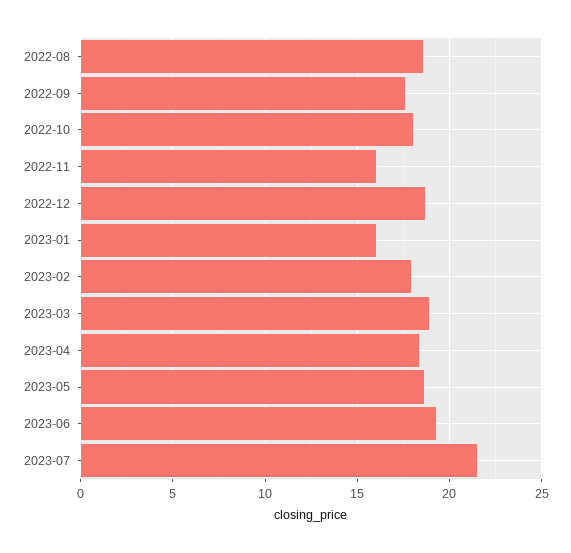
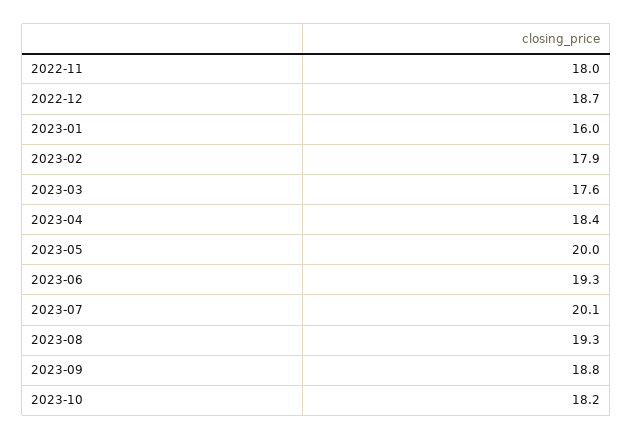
2022-08: 18.5 -> none
2022-09: 17.5 -> none
2022-10: 18 -> none
2022-11: 16 -> 18
2023-03: 19 -> 17.6
2023-05: 18.5 -> 20
2023-07: 21.5 -> 20.1
2023-08: none -> 19.3
2023-09: none -> 18.8
2023-10: none -> 18.2

